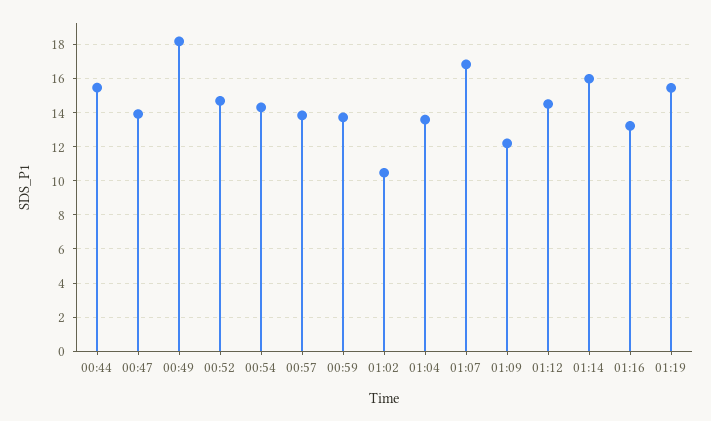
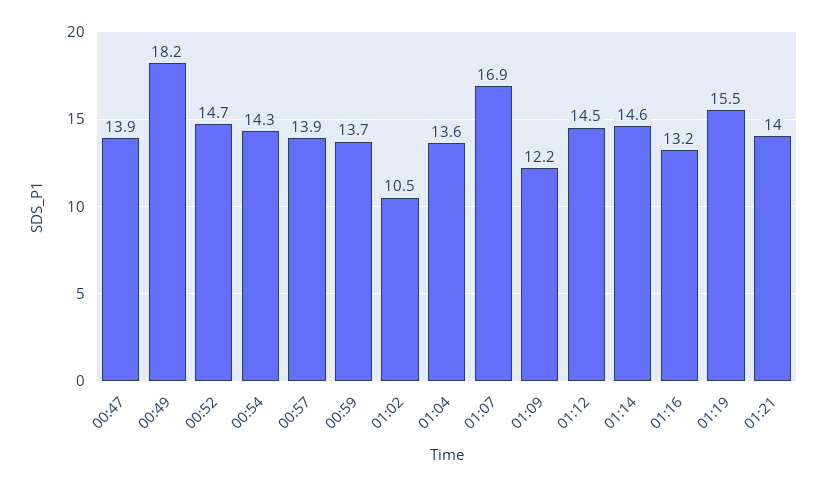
00:44: 15.5 -> none
01:14: 16 -> 14.6
01:21: none -> 14

